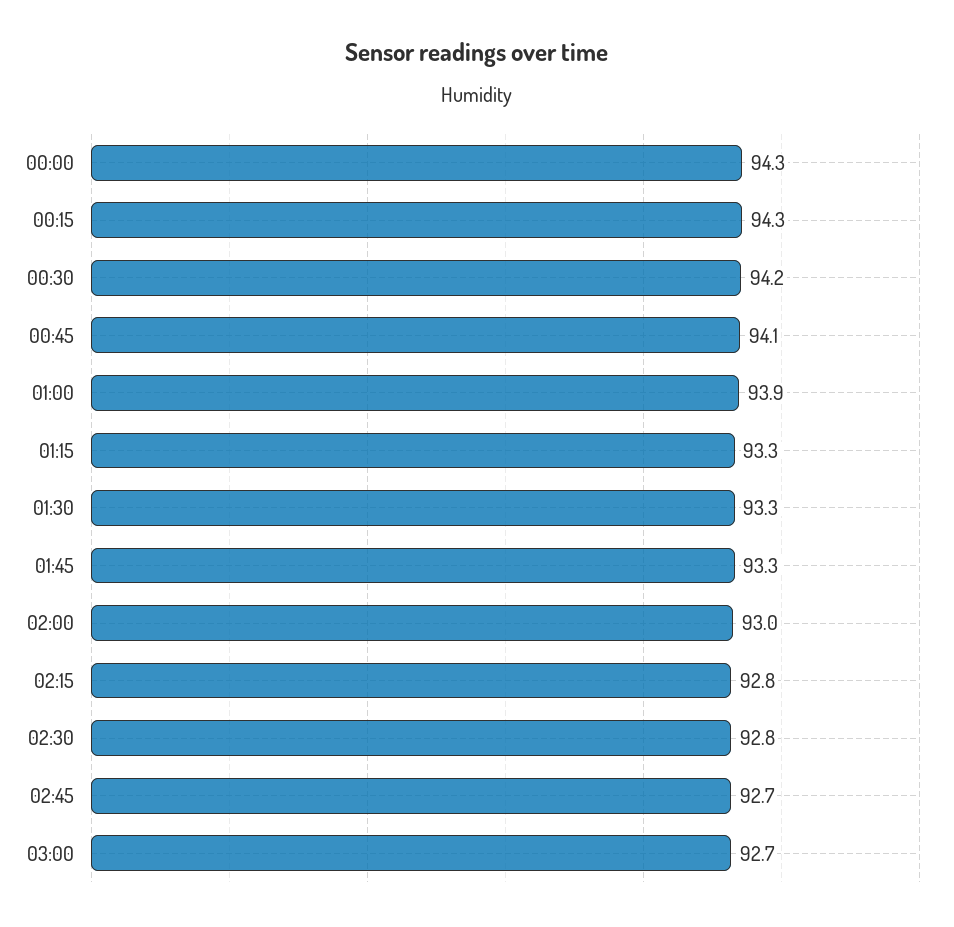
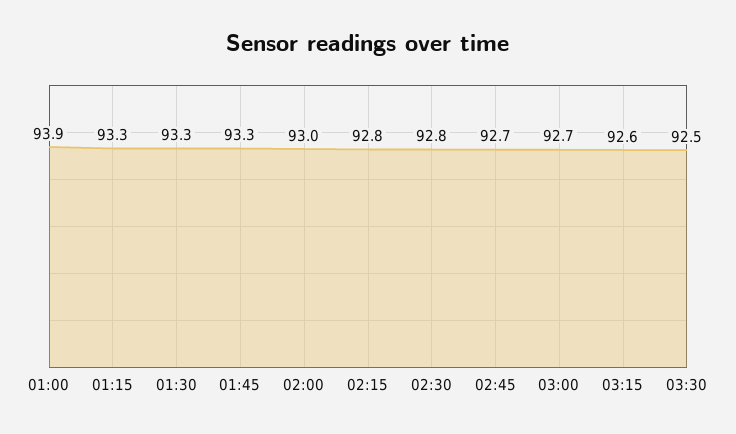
00:00: 94.3 -> none
00:15: 94.3 -> none
00:30: 94.2 -> none
00:45: 94.1 -> none
03:15: none -> 92.6
03:30: none -> 92.5

